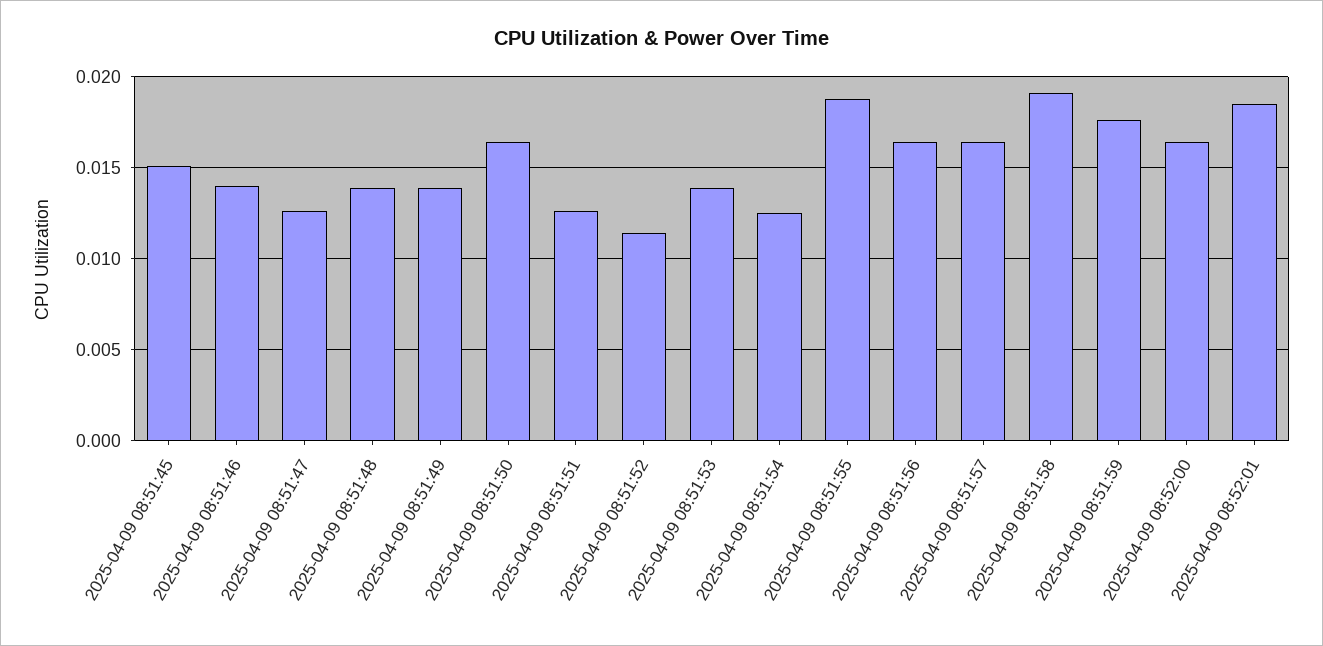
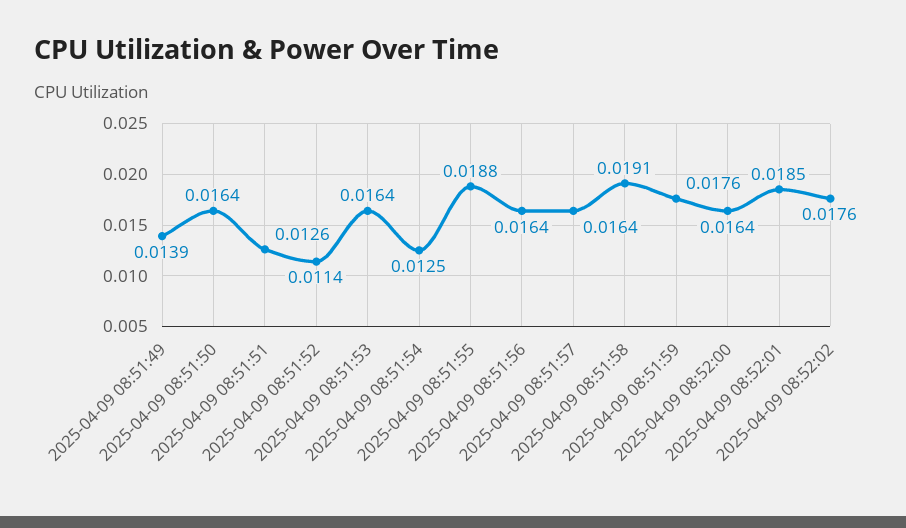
2025-04-09 08:51:45: 0.015 -> none
2025-04-09 08:51:46: 0.014 -> none
2025-04-09 08:51:47: 0.0125 -> none
2025-04-09 08:51:48: 0.014 -> none
2025-04-09 08:51:53: 0.014 -> 0.0164
2025-04-09 08:52:02: none -> 0.0176

